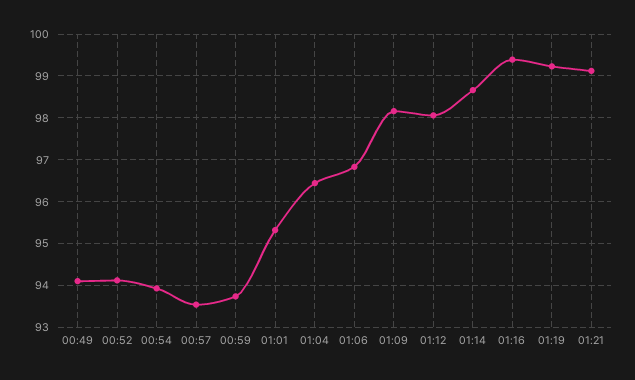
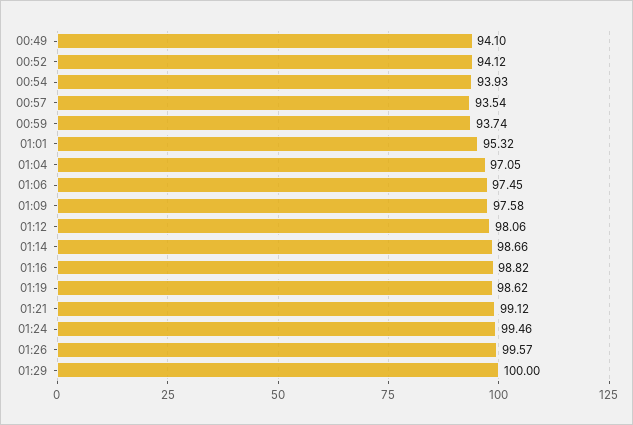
01:04: 96.4 -> 97.05
01:06: 96.8 -> 97.45
01:09: 98.2 -> 97.58
01:16: 99.4 -> 98.82
01:19: 99.2 -> 98.62
01:24: none -> 99.46
01:26: none -> 99.57
01:29: none -> 100

